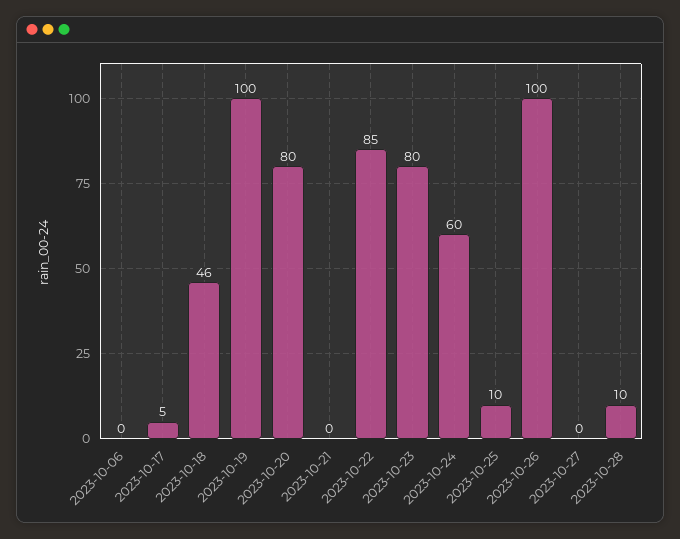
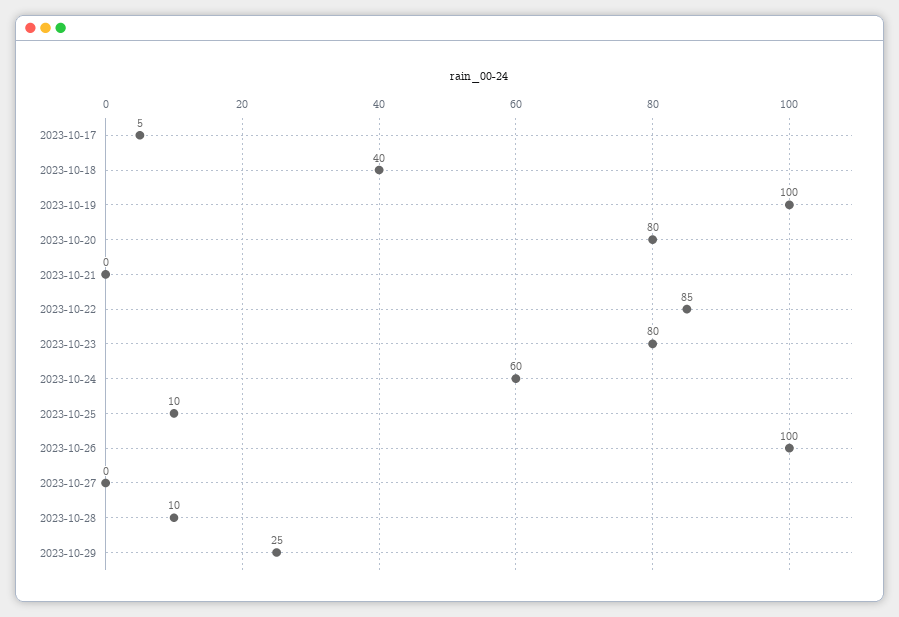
2023-10-06: 0 -> none
2023-10-18: 46 -> 40
2023-10-29: none -> 25

